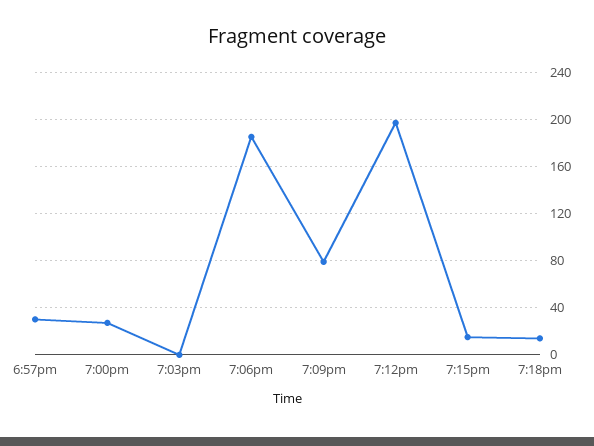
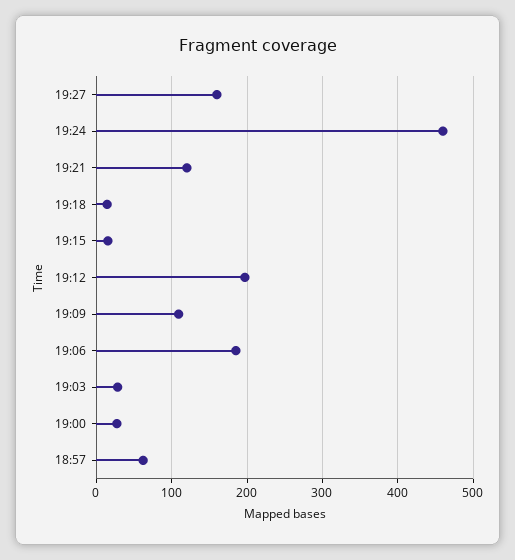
6:57pm: 30 -> 60
7:03pm: 0 -> 30
7:09pm: 80 -> 110
19:27: none -> 160
19:24: none -> 460
19:21: none -> 120

